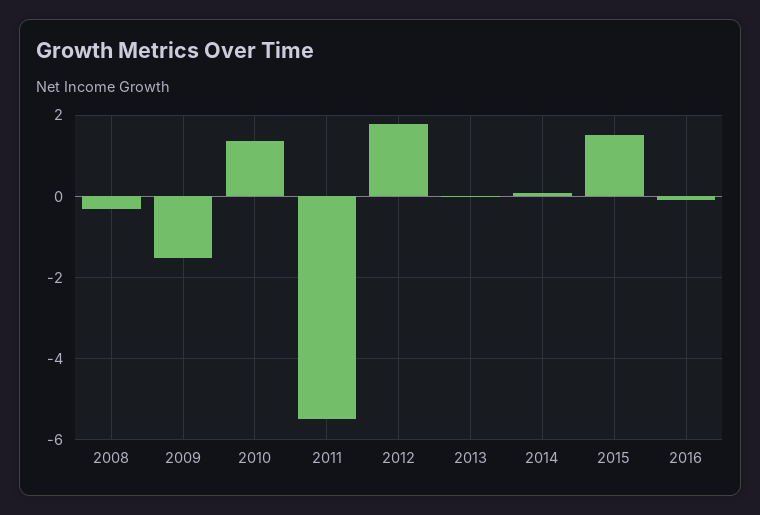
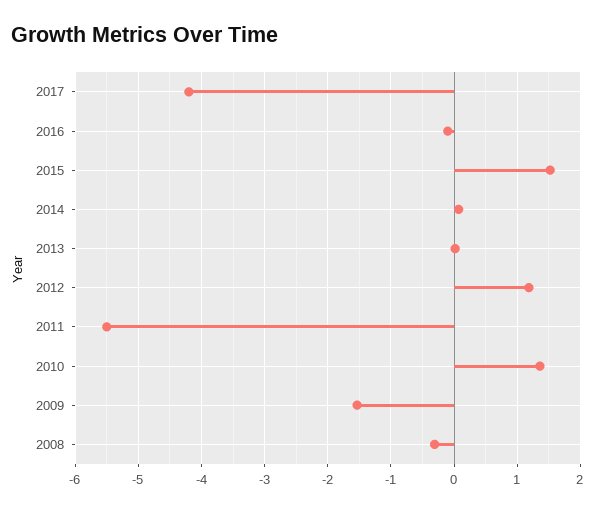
2012: 1.8 -> 1.2
2017: none -> -4.2

